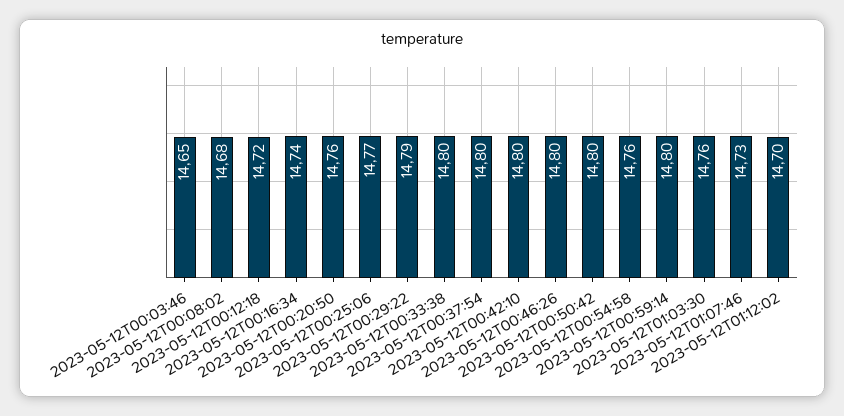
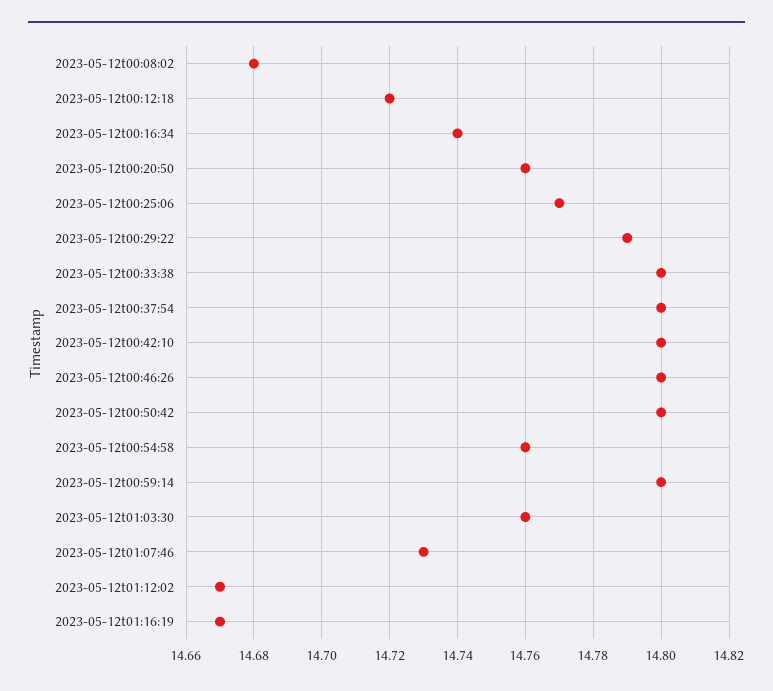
2023-05-12T00:03:46: 14.65 -> none
2023-05-12T01:12:02: 14.7 -> 14.67
2023-05-12t01:16:19: none -> 14.67

